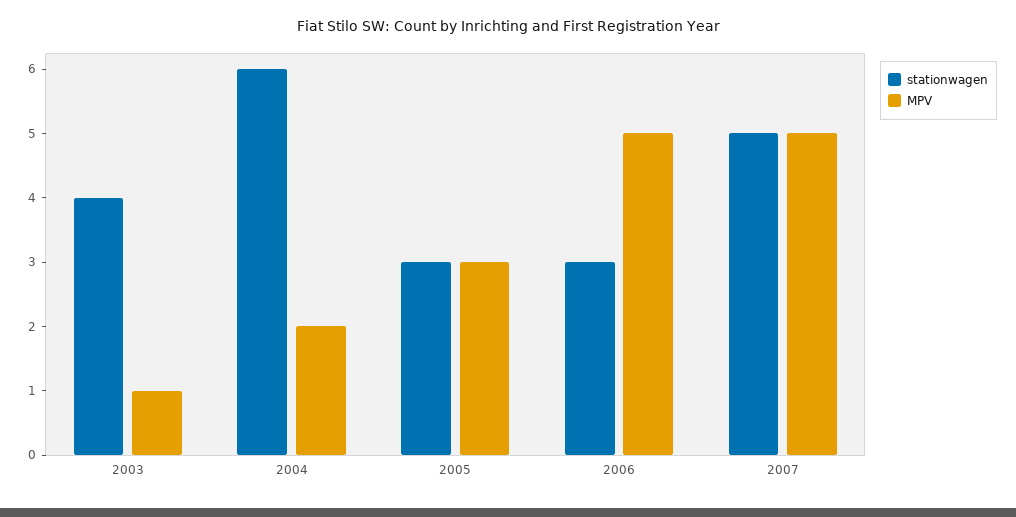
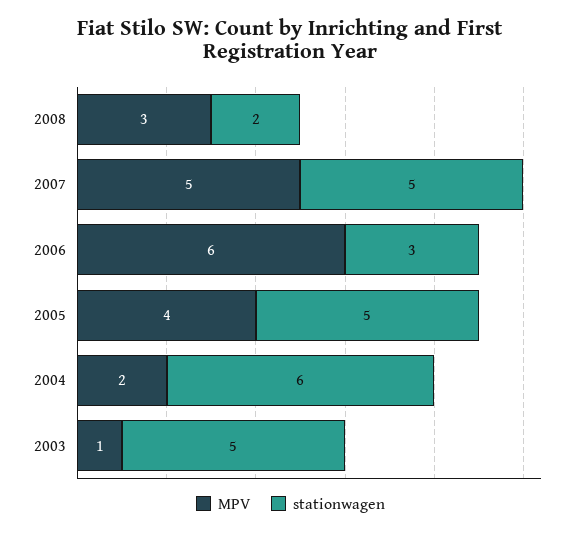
stationwagen, 2003: 4 -> 5
stationwagen, 2005: 3 -> 5
MPV, 2005: 3 -> 4
MPV, 2006: 5 -> 6
MPV, 2008: none -> 3
stationwagen, 2008: none -> 2

